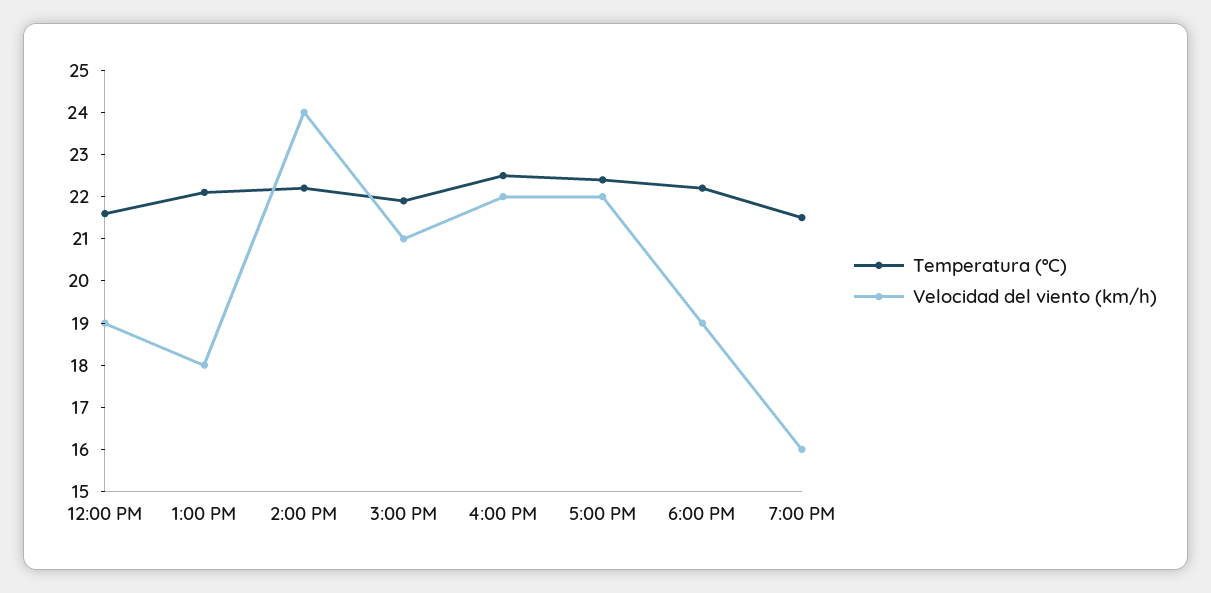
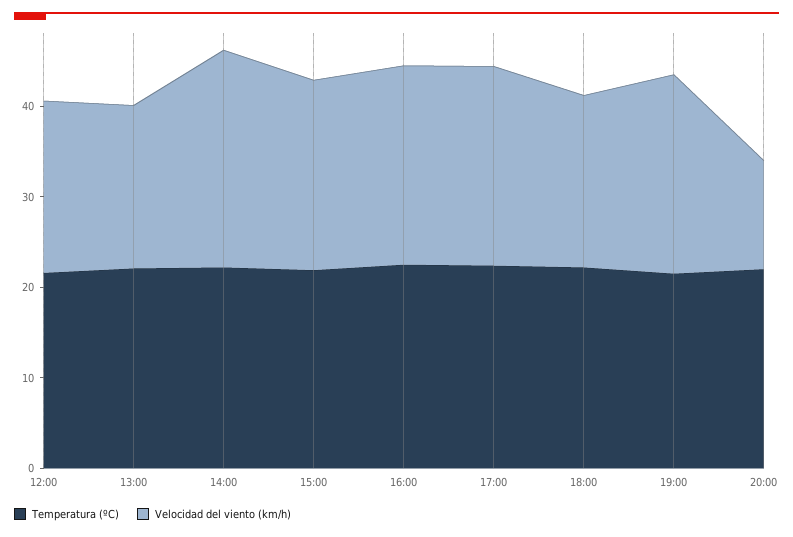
Velocidad del viento (km/h), 7:00 PM: 16 -> 22
Temperatura (ºC), 20:00: none -> 22
Velocidad del viento (km/h), 20:00: none -> 12

